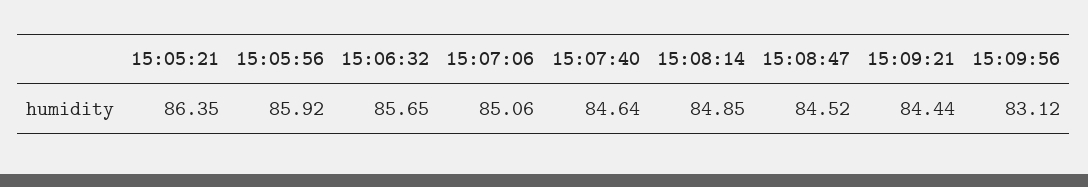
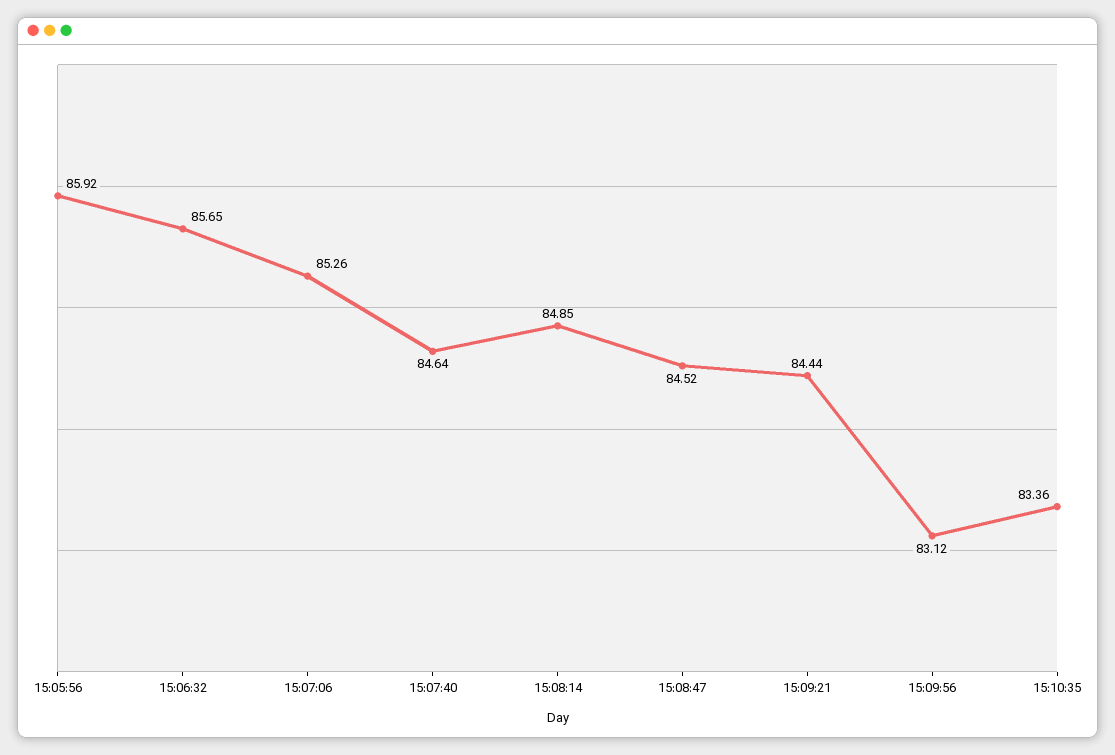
15:05:21: 86.35 -> none
15:07:06: 85.06 -> 85.26
15:10:35: none -> 83.36

